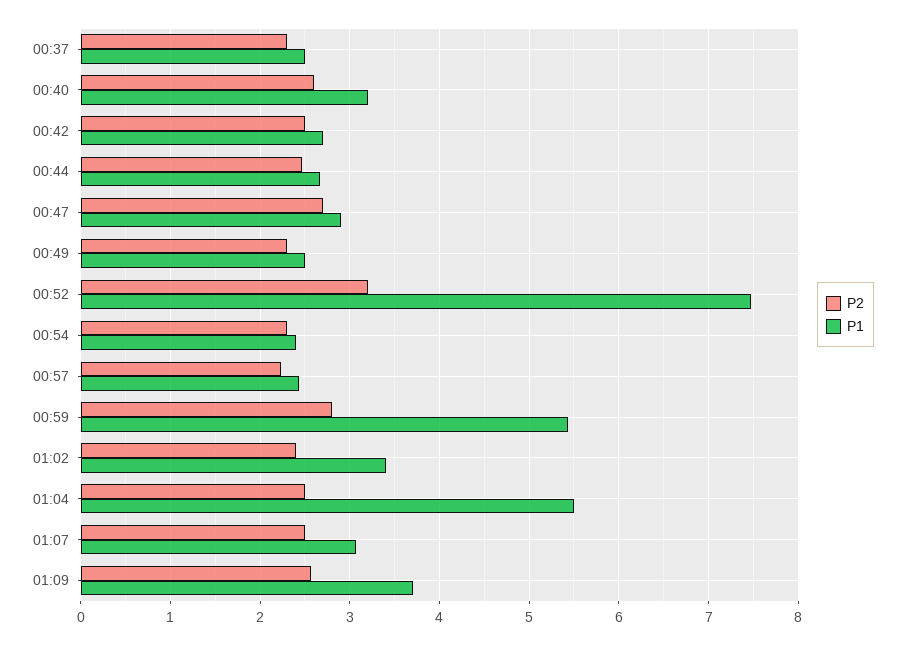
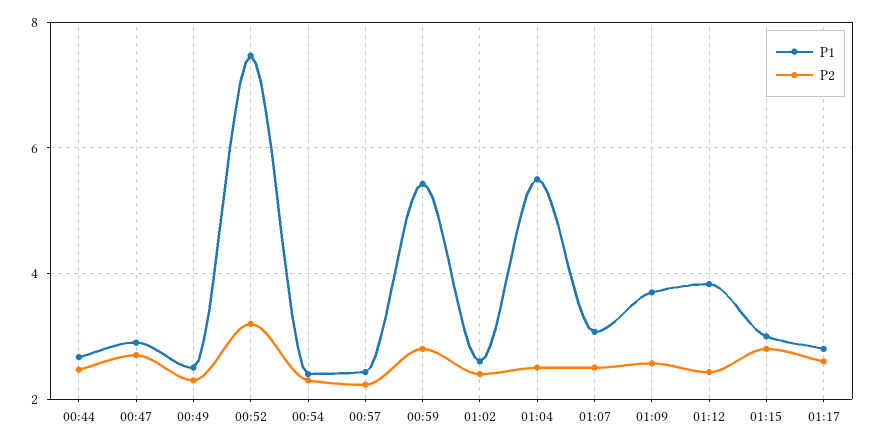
P2, 00:37: 2.3 -> none
P1, 00:37: 2.5 -> none
P2, 00:40: 2.6 -> none
P1, 00:40: 3.2 -> none
P2, 00:42: 2.5 -> none
P1, 00:42: 2.7 -> none
P1, 01:02: 3.4 -> 2.6
P1, 01:12: none -> 3.8
P2, 01:12: none -> 2.4
P1, 01:15: none -> 3
P2, 01:15: none -> 2.8
P1, 01:17: none -> 2.8
P2, 01:17: none -> 2.6

